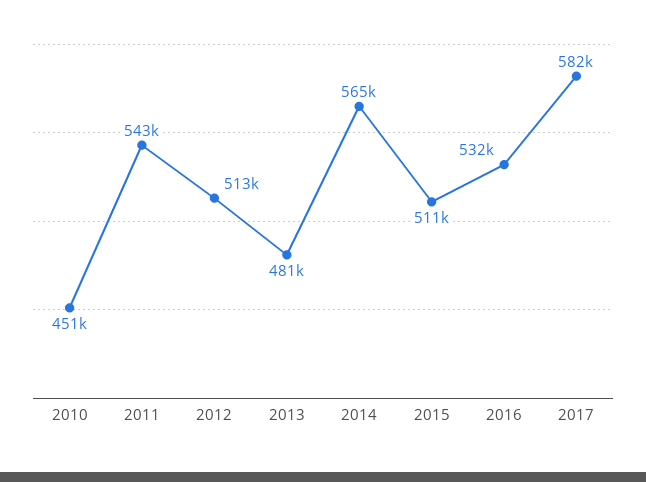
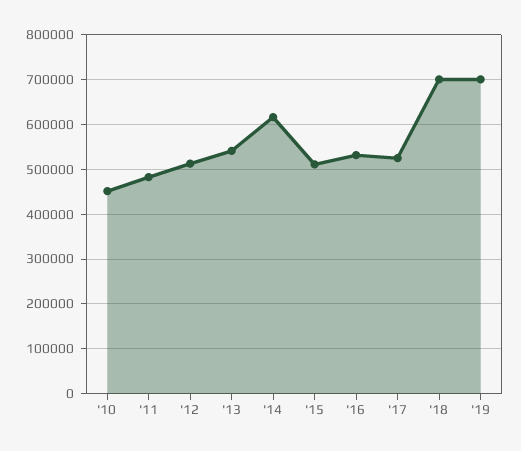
2011: 543000 -> 480000
2013: 481000 -> 540000
2014: 565000 -> 620000
2017: 582000 -> 520000
'18: none -> 700000
'19: none -> 700000

